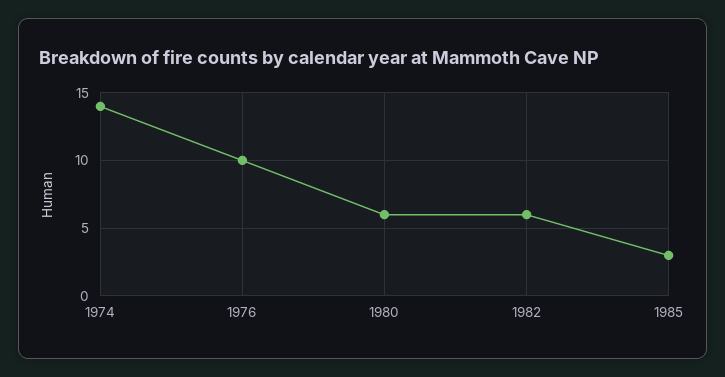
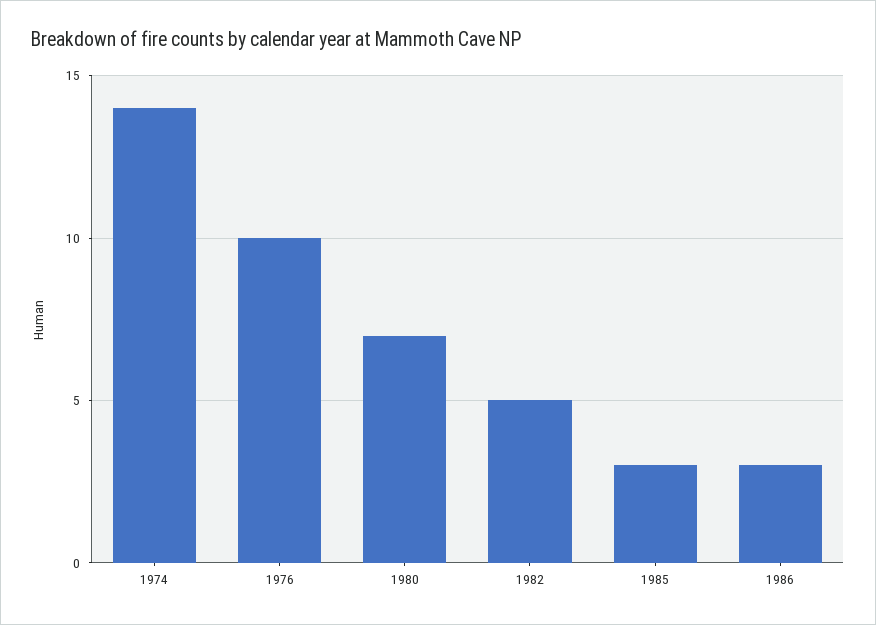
1980: 6 -> 7
1982: 6 -> 5
1986: none -> 3

